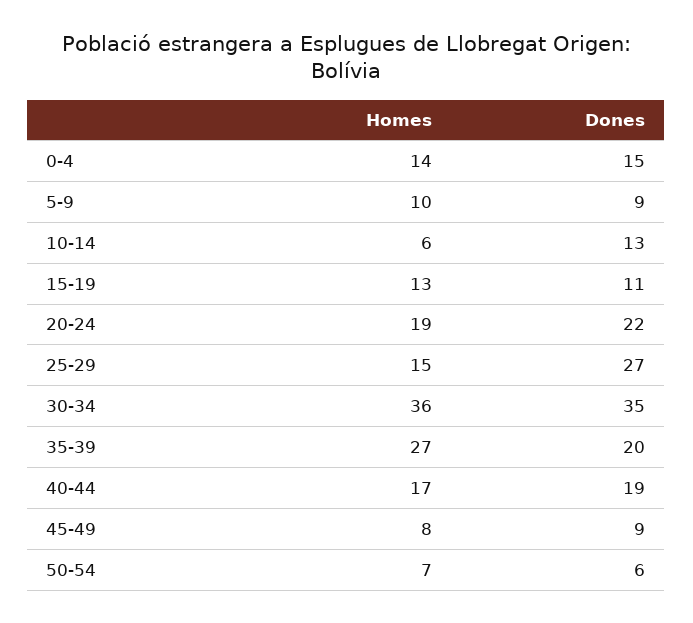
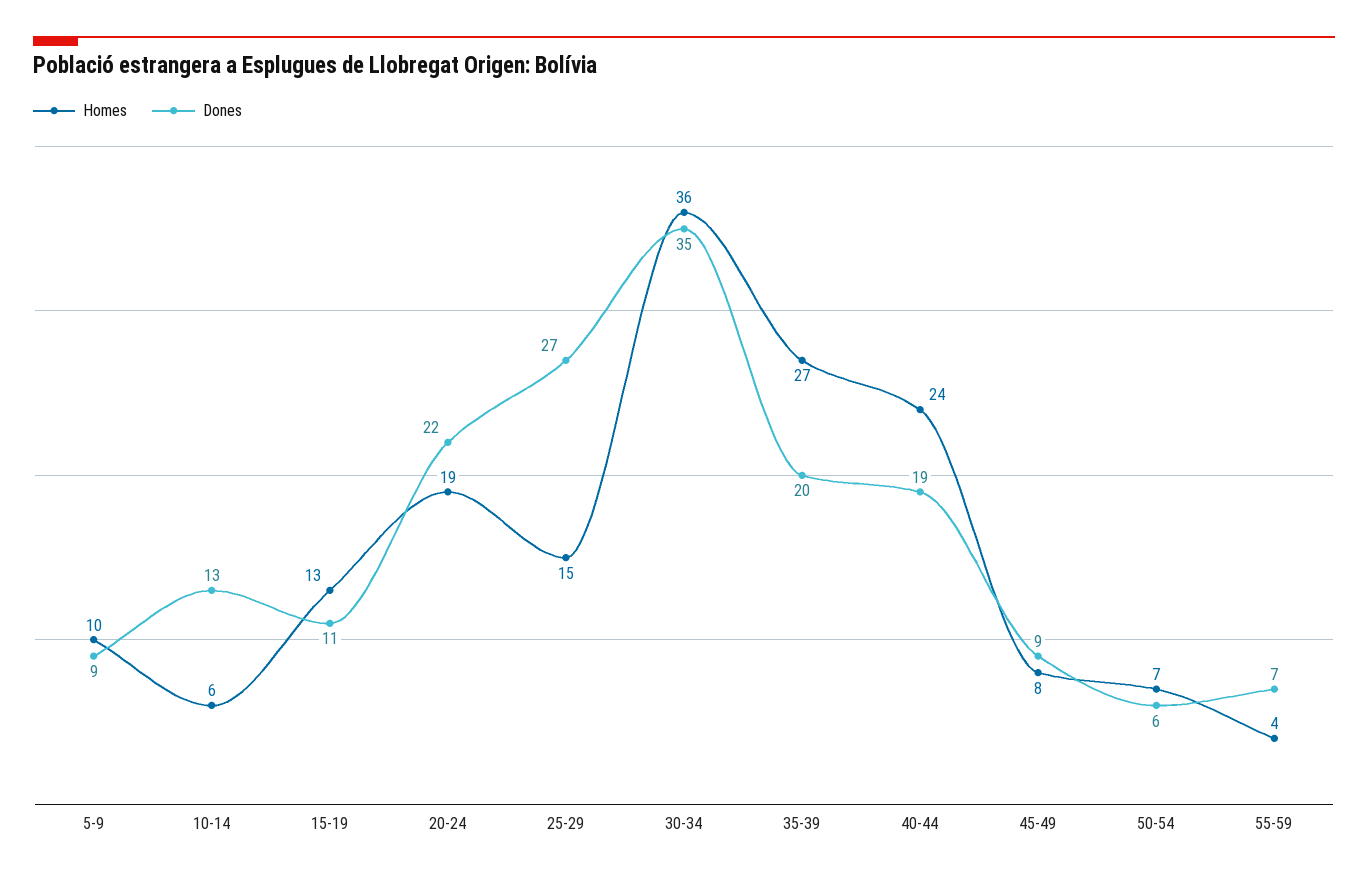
Homes, 0-4: 14 -> none
Dones, 0-4: 15 -> none
Homes, 40-44: 17 -> 24
Homes, 55-59: none -> 4
Dones, 55-59: none -> 7

